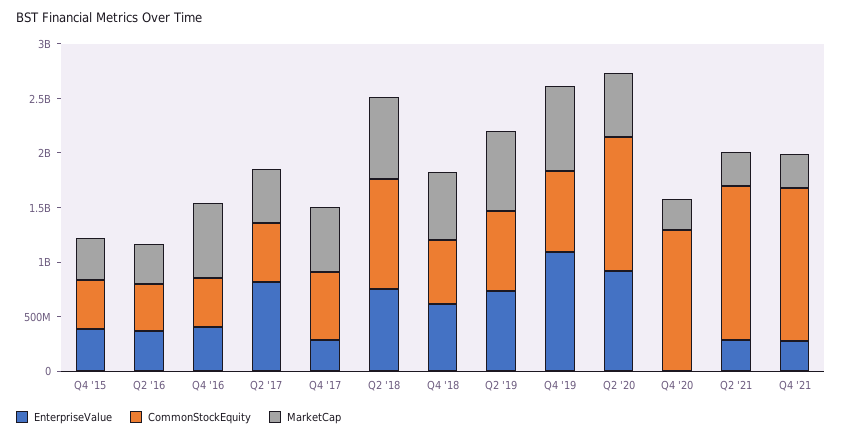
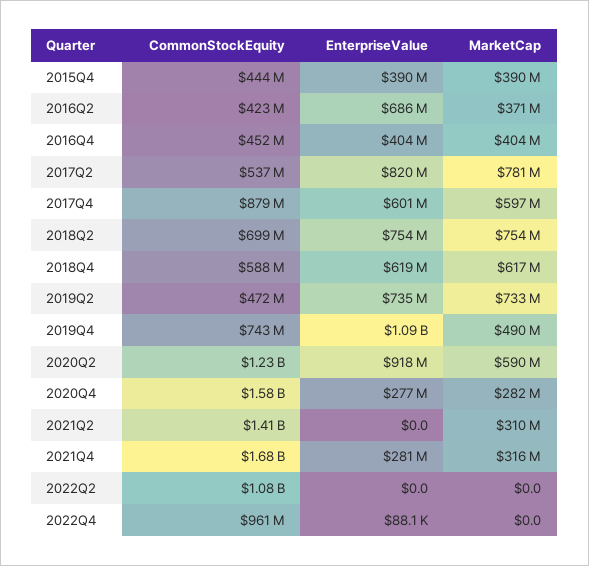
EnterpriseValue, Q2 '16: 400000000 -> 686000000
MarketCap, Q4 '16: 700000000 -> 404000000
MarketCap, Q2 '17: 500000000 -> 781000000
EnterpriseValue, Q4 '17: 300000000 -> 601000000
CommonStockEquity, Q4 '17: 600000000 -> 879000000
CommonStockEquity, Q2 '18: 1000000000 -> 699000000
CommonStockEquity, Q2 '19: 700000000 -> 472000000
MarketCap, Q4 '19: 800000000 -> 490000000
EnterpriseValue, Q4 '20: 0 -> 277000000
CommonStockEquity, Q4 '20: 1300000000 -> 1580000000
EnterpriseValue, Q2 '21: 300000000 -> 0
CommonStockEquity, Q4 '21: 1400000000 -> 1680000000
CommonStockEquity, 2022Q2: none -> 1080000000
EnterpriseValue, 2022Q2: none -> 0
MarketCap, 2022Q2: none -> 0
CommonStockEquity, 2022Q4: none -> 961000000
EnterpriseValue, 2022Q4: none -> 88100
MarketCap, 2022Q4: none -> 0

